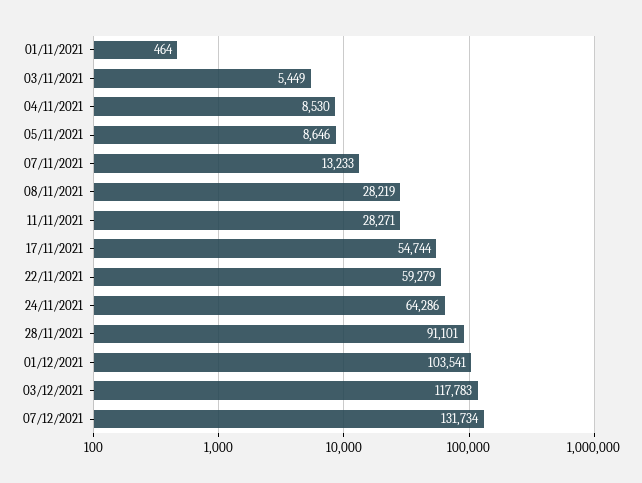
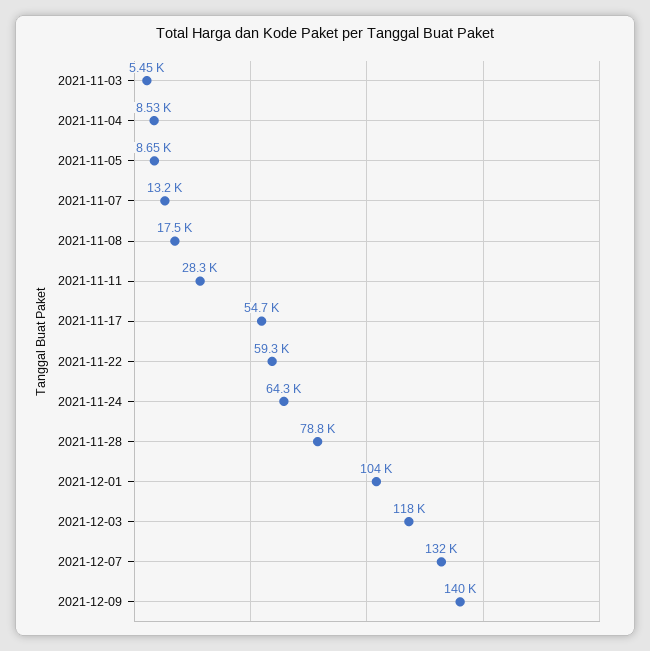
01/11/2021: 464 -> none
08/11/2021: 28219 -> 17500
28/11/2021: 91101 -> 78800
2021-12-09: none -> 140000

